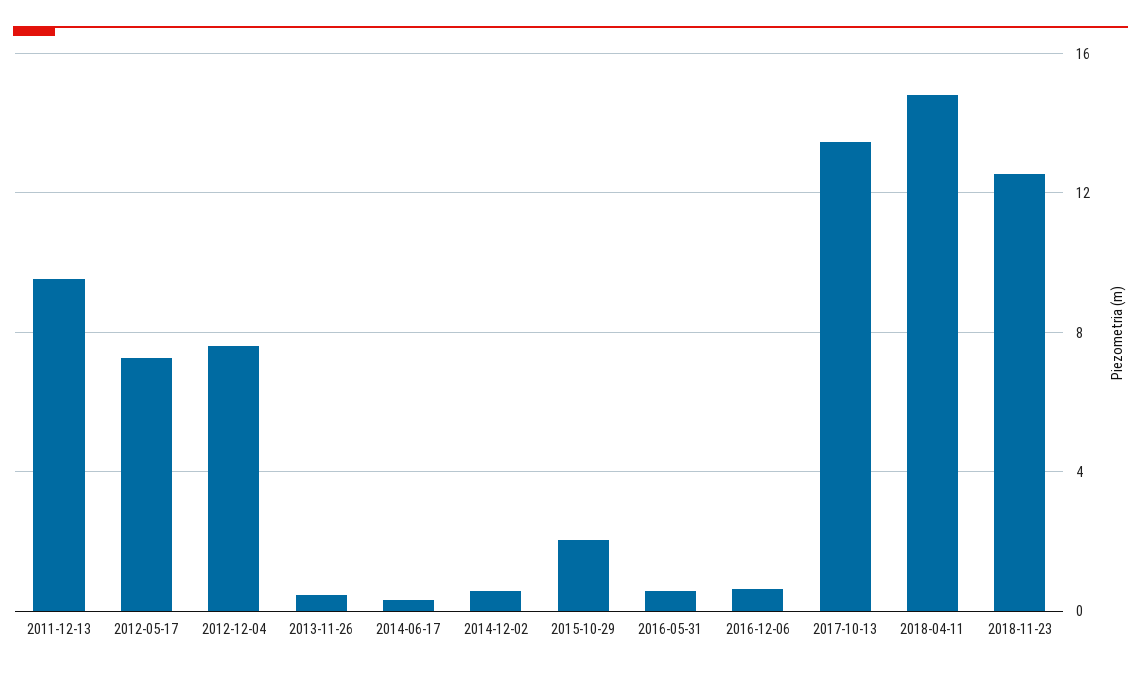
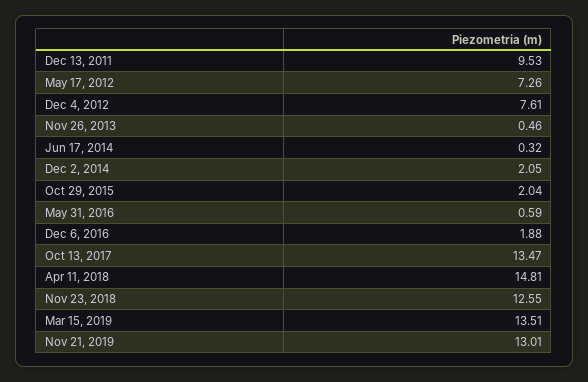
2014-12-02: 0.5 -> 2.05
2016-12-06: 0.5 -> 1.88
Mar 15, 2019: none -> 13.51
Nov 21, 2019: none -> 13.01

